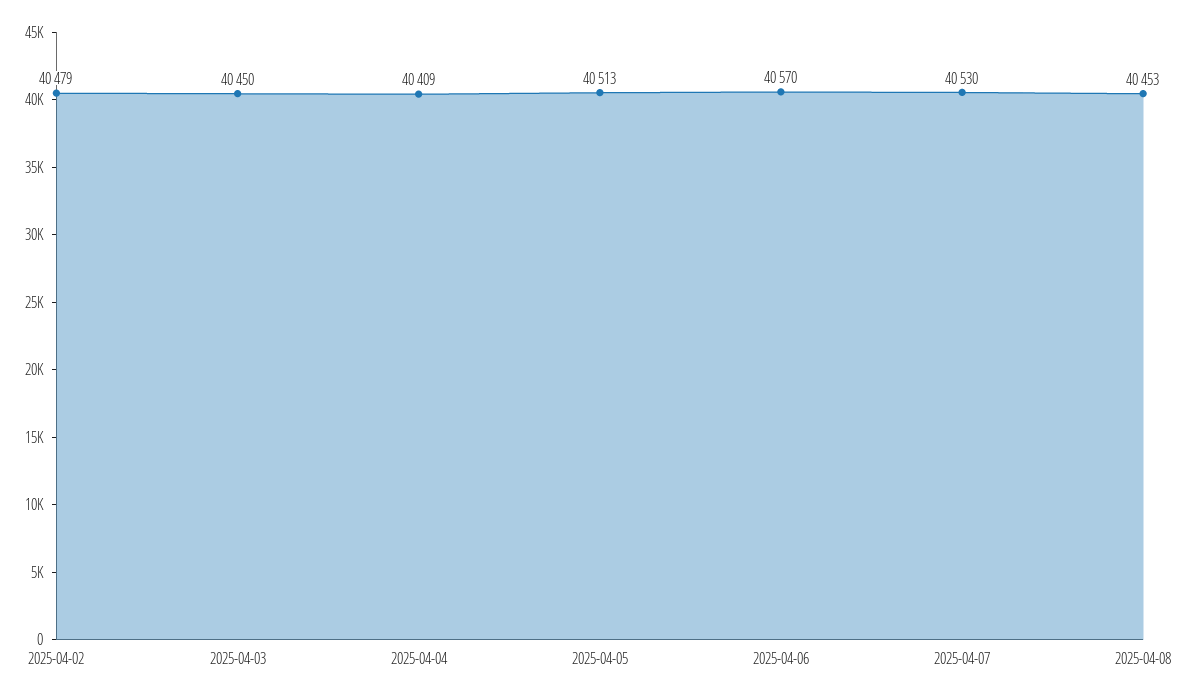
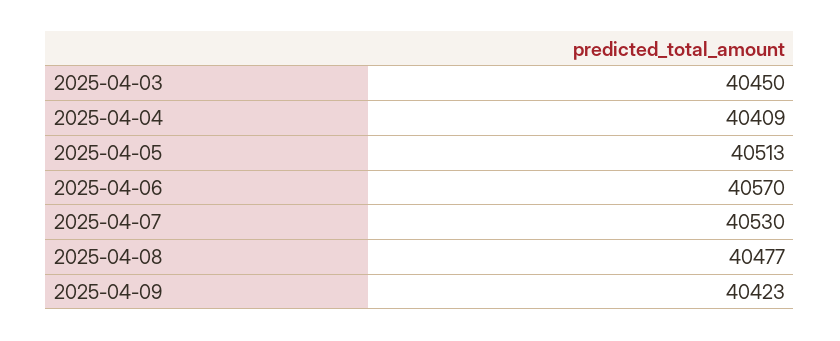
2025-04-02: 40479 -> none
2025-04-08: 40453 -> 40477
2025-04-09: none -> 40423

